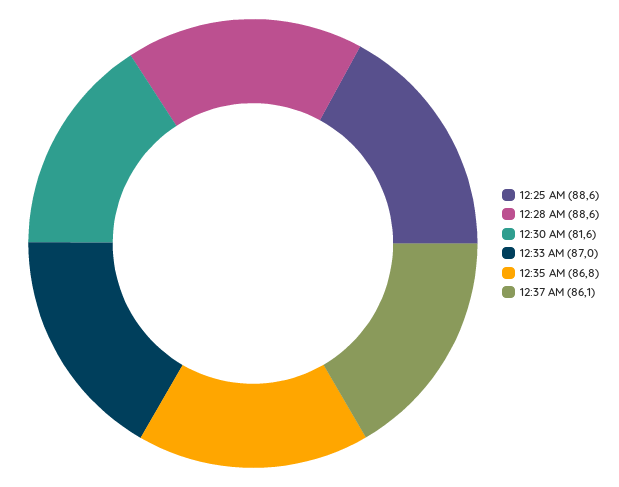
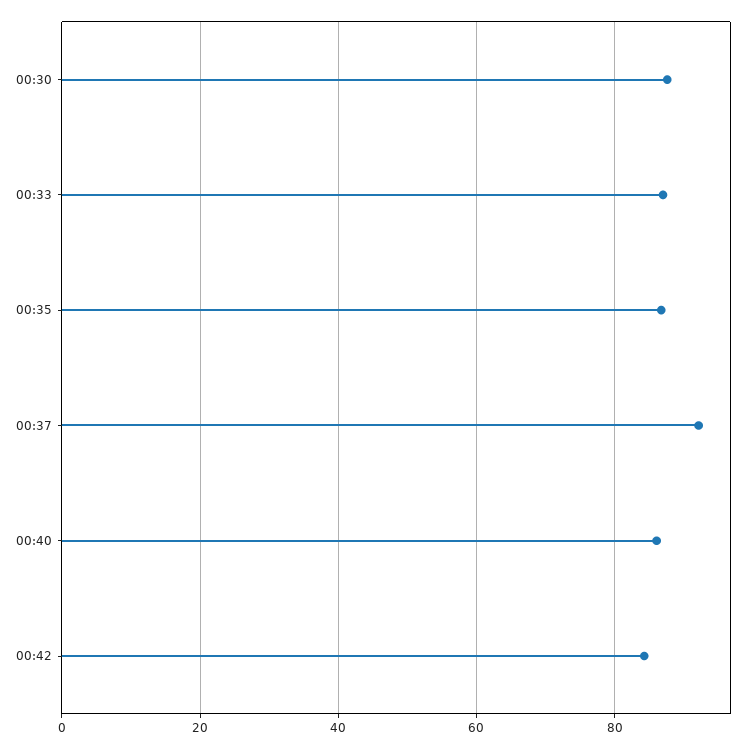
12:25 AM: 88.6 -> none
12:28 AM: 88.6 -> none
12:30 AM: 81.6 -> 88
12:37 AM: 86.1 -> 92
00:40: none -> 86
00:42: none -> 84

